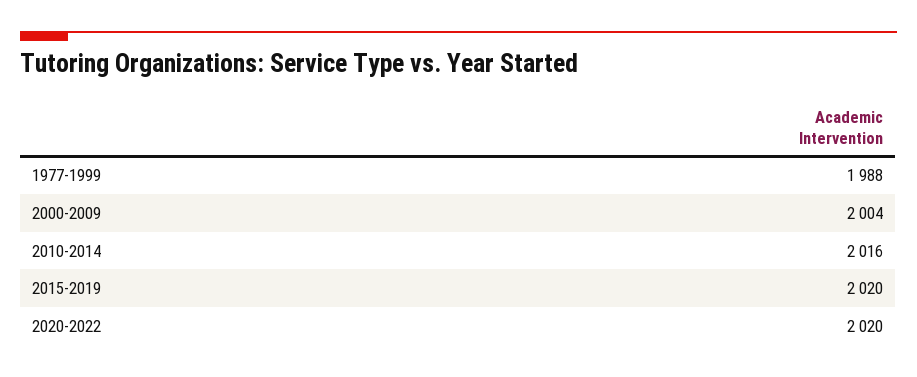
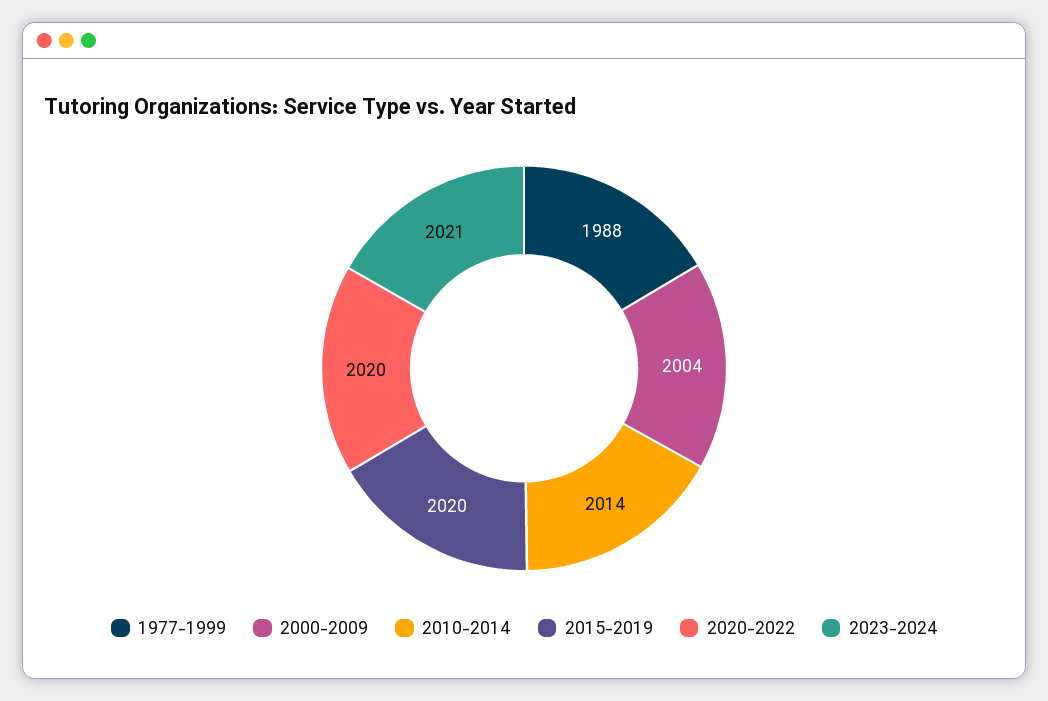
2010-2014: 2016 -> 2014
2023-2024: none -> 2021

